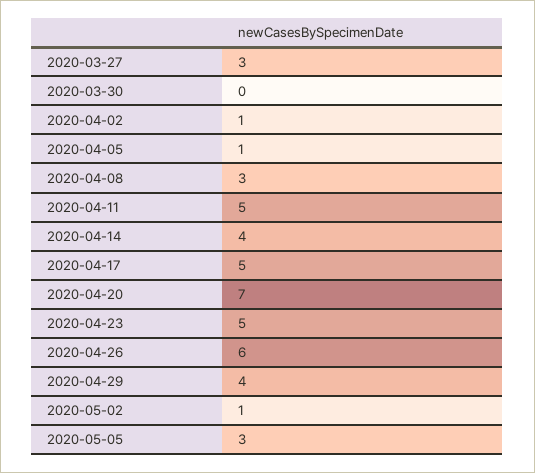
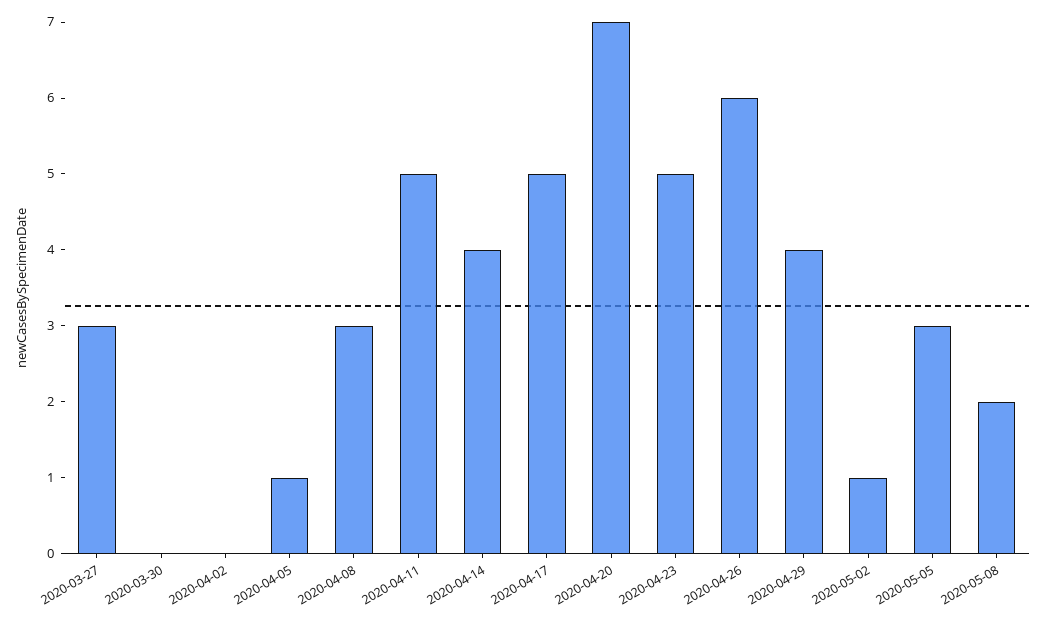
2020-04-02: 1 -> 0
2020-05-08: none -> 2

